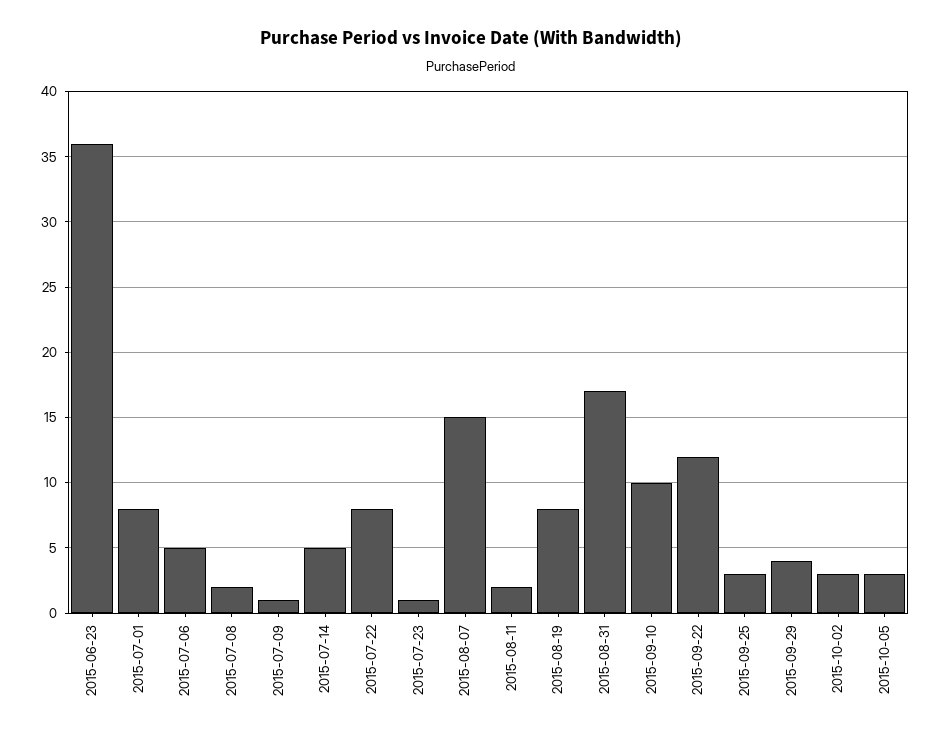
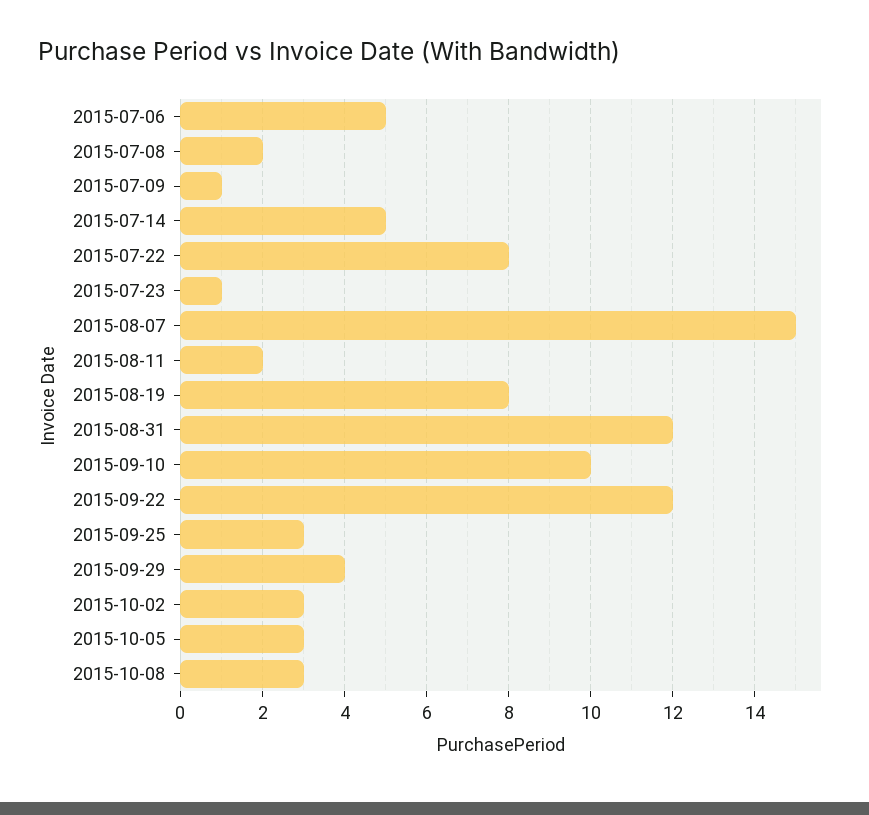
2015-06-23: 36 -> none
2015-07-01: 8 -> none
2015-08-31: 17 -> 12
2015-10-08: none -> 3

